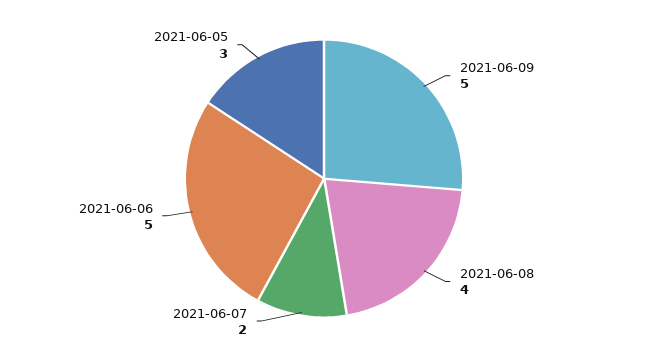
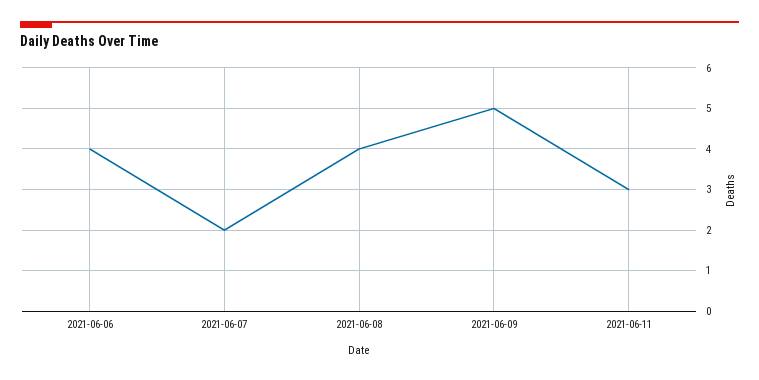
2021-06-06: 5 -> 4
2021-06-05: 3 -> none
2021-06-11: none -> 3

